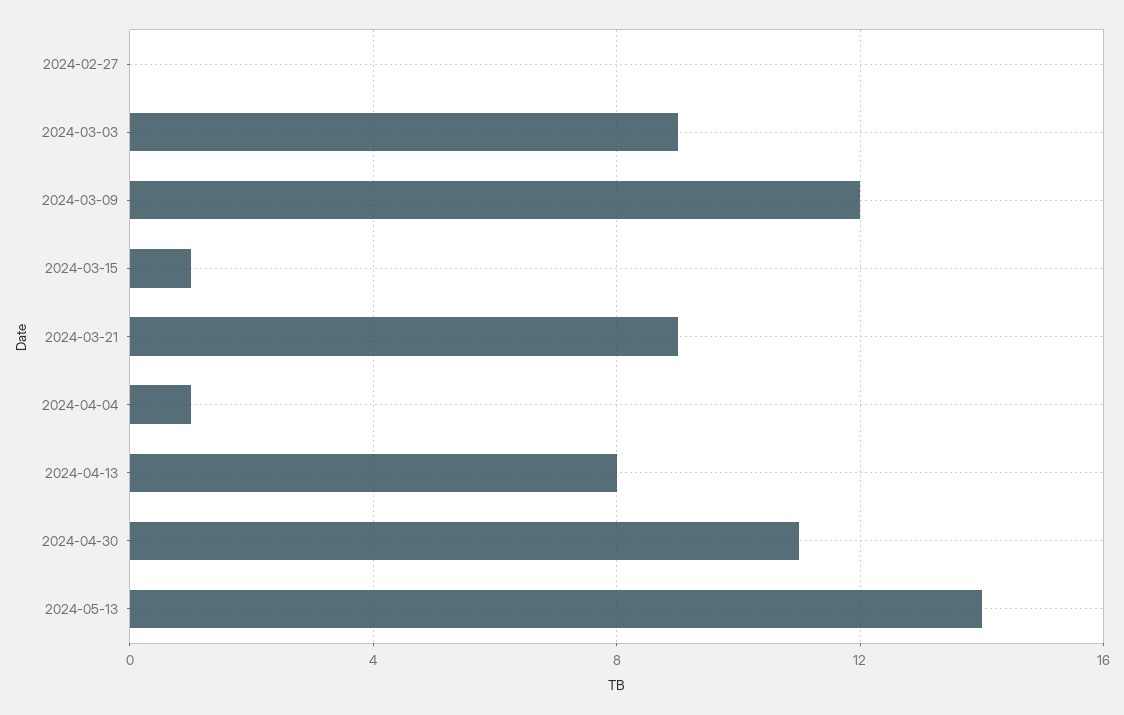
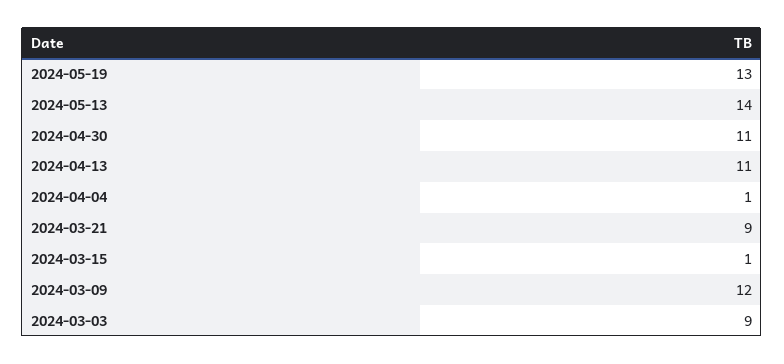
2024-02-27: 0 -> none
2024-04-13: 8 -> 11
2024-05-19: none -> 13

